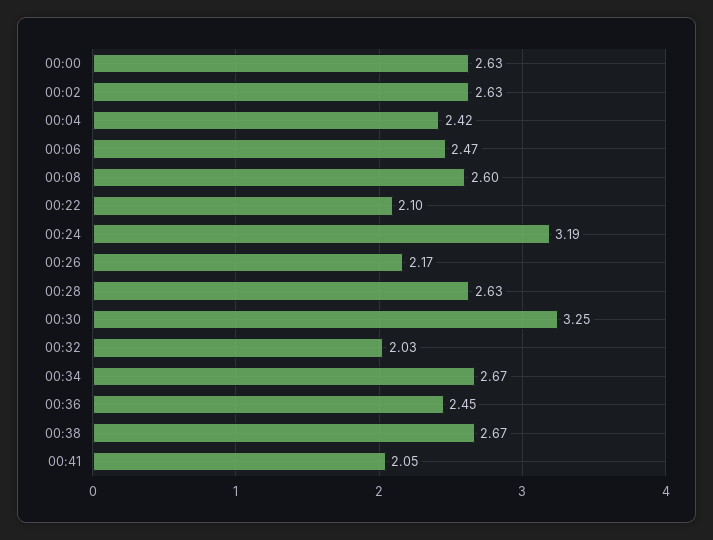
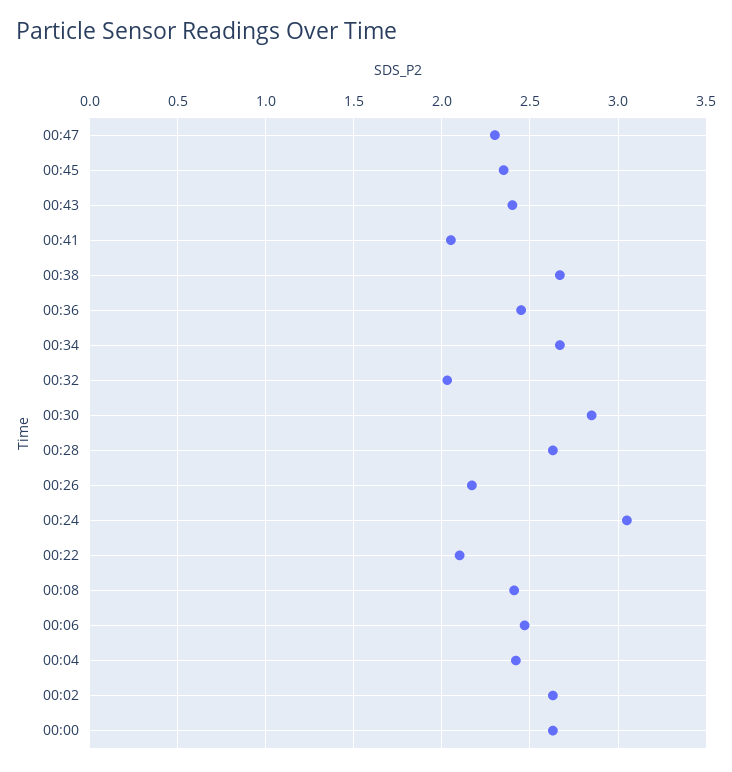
00:08: 2.6 -> 2.4
00:24: 3.19 -> 3.05
00:30: 3.25 -> 2.85
00:47: none -> 2.3
00:45: none -> 2.35
00:43: none -> 2.4

